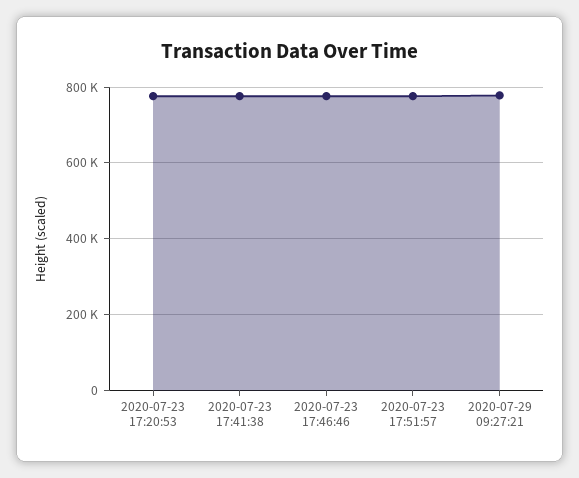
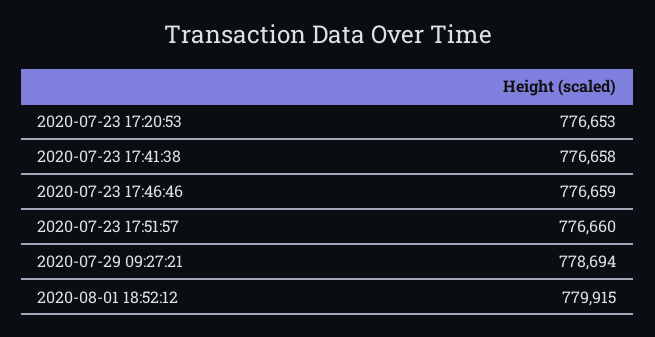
2020-08-01 18:52:12: none -> 779915

